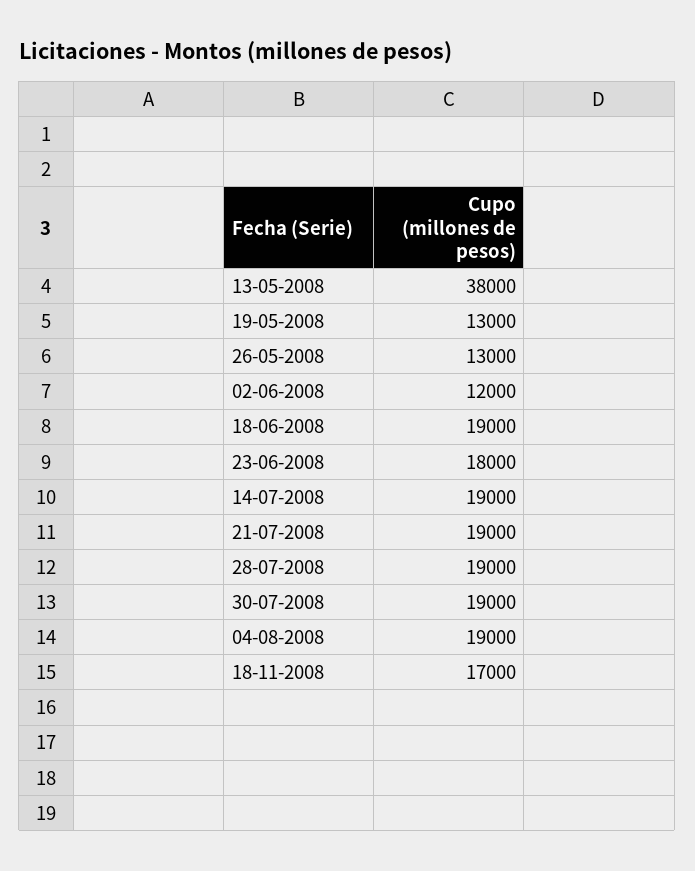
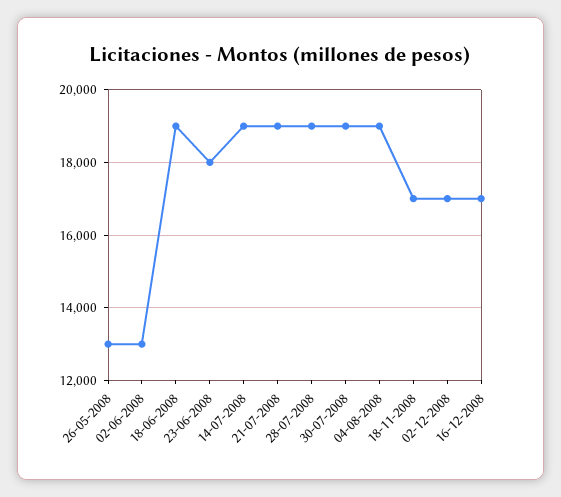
13-05-2008: 38000 -> none
19-05-2008: 13000 -> none
02-06-2008: 12000 -> 13000
02-12-2008: none -> 17000
16-12-2008: none -> 17000

